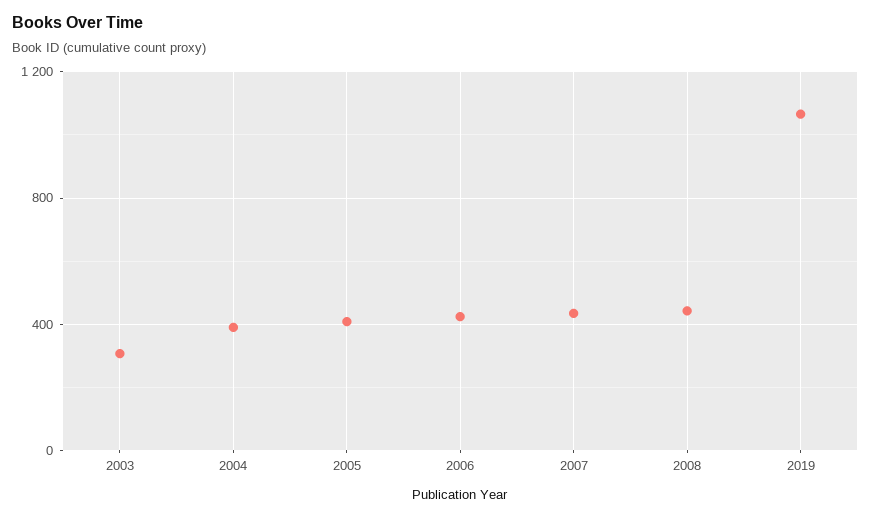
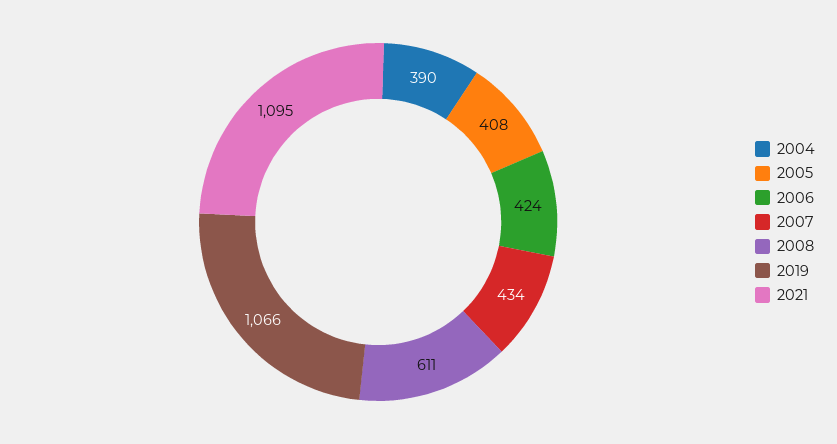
2003: 300 -> none
2008: 450 -> 611
2021: none -> 1095

